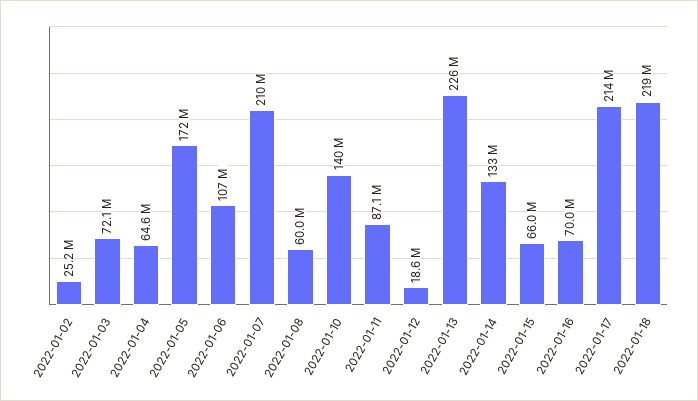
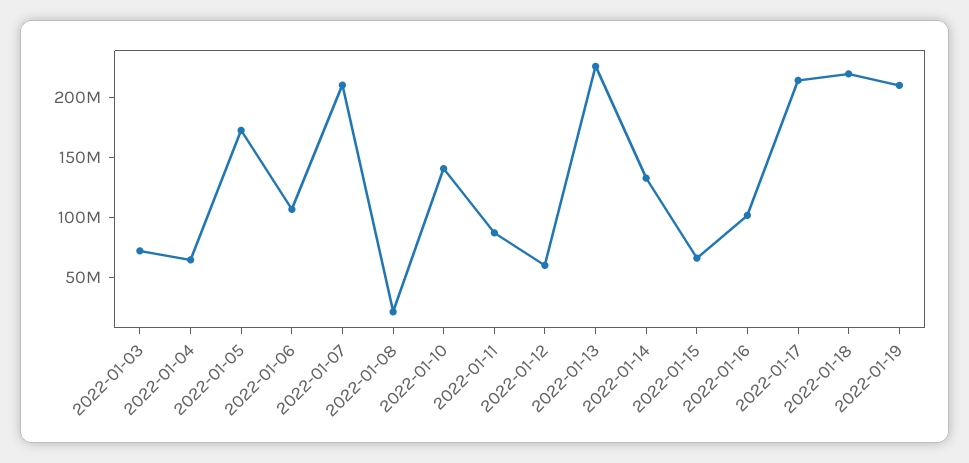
2022-01-02: 25200000 -> none
2022-01-08: 60000000 -> 20000000
2022-01-12: 18600000 -> 60000000
2022-01-16: 70000000 -> 100000000
2022-01-19: none -> 210000000

